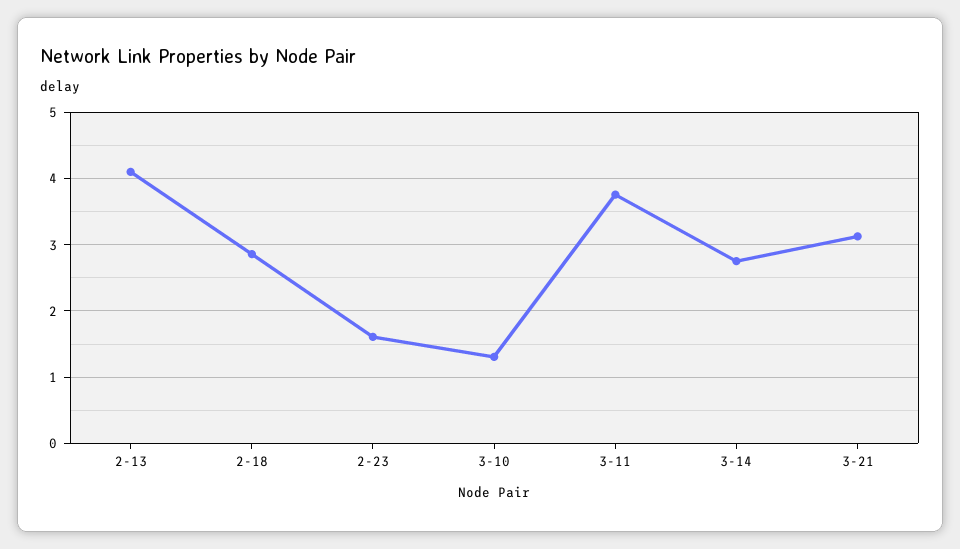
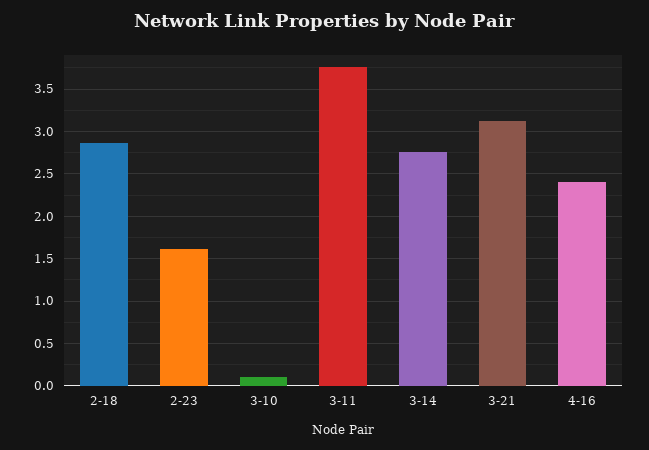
2-13: 4.1 -> none
3-10: 1.3 -> 0.1
4-16: none -> 2.4

